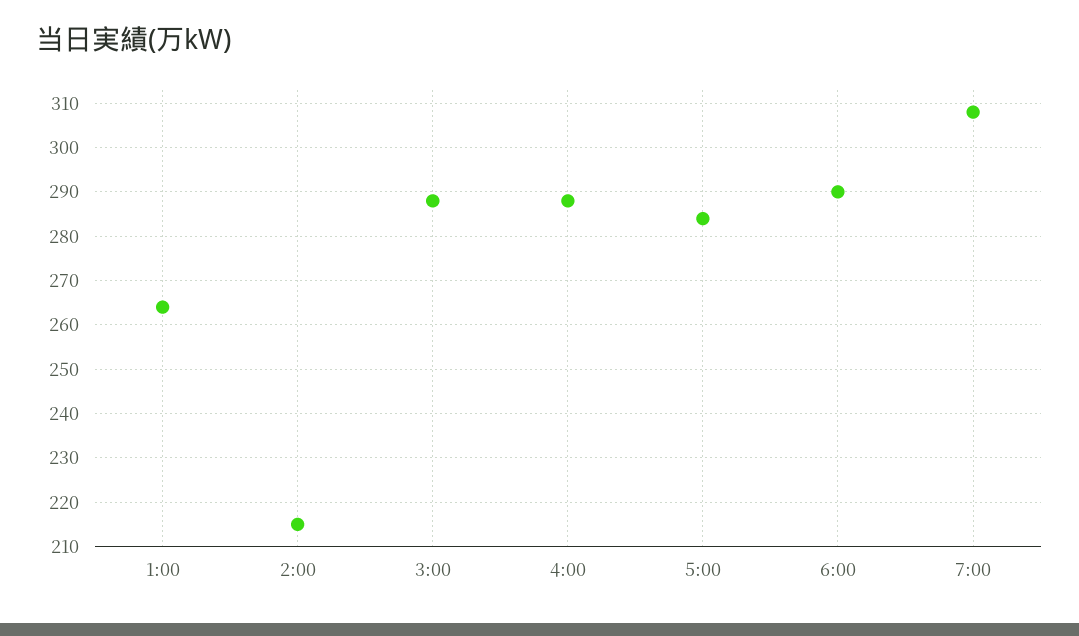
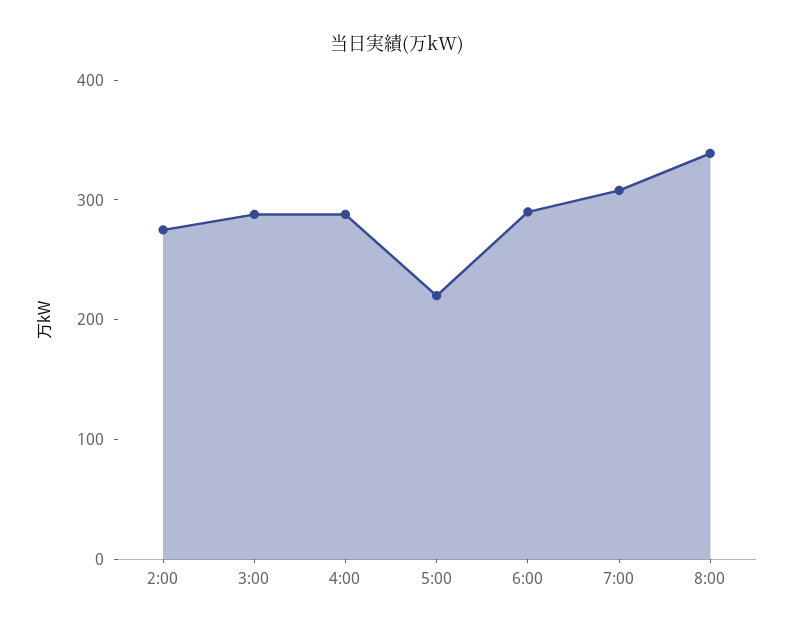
1:00: 265 -> none
2:00: 215 -> 280
5:00: 285 -> 220
8:00: none -> 340

